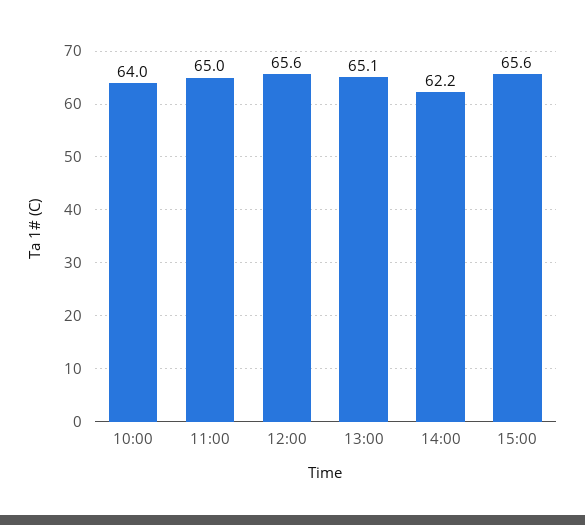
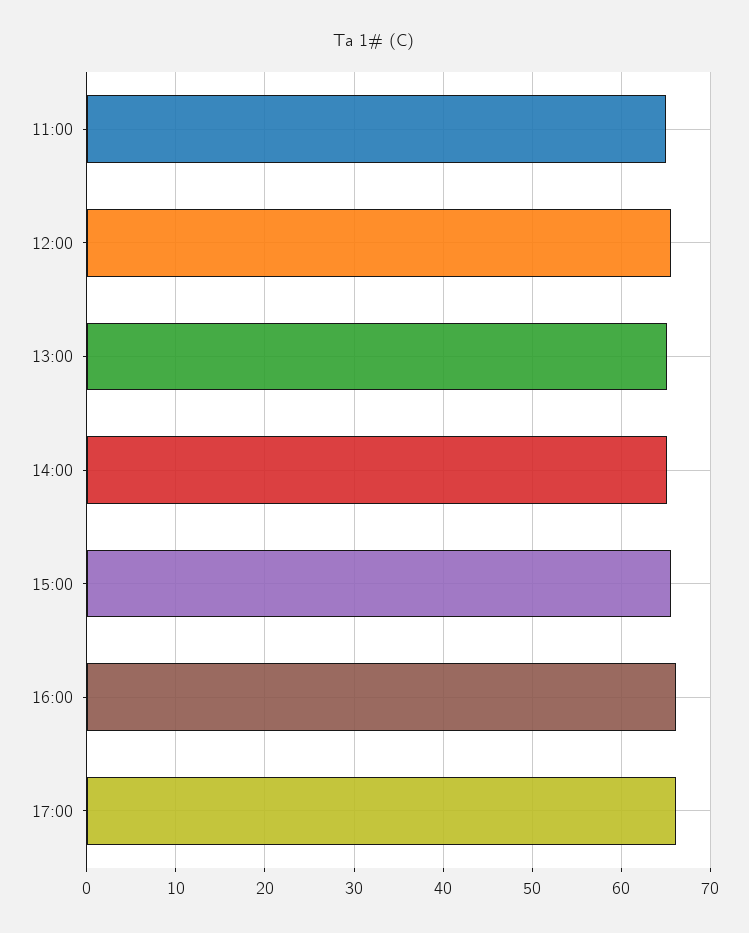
10:00: 64 -> none
14:00: 62.2 -> 65
16:00: none -> 66
17:00: none -> 66

